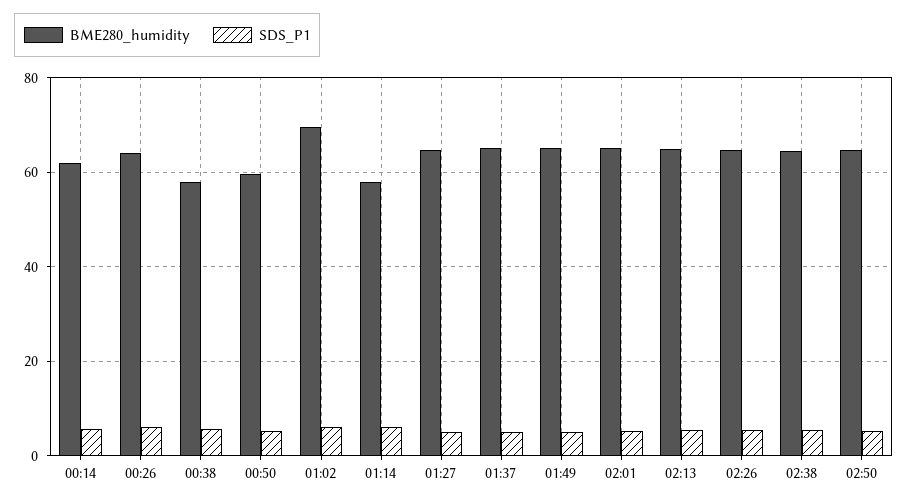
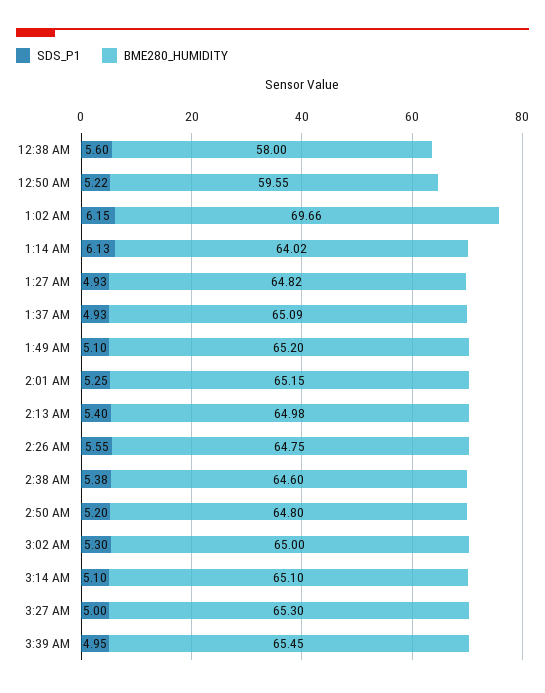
BME280_humidity, 00:14: 62 -> none
SDS_P1, 00:14: 6 -> none
BME280_humidity, 00:26: 64 -> none
SDS_P1, 00:26: 6 -> none
BME280_humidity, 01:14: 58 -> 64.02
SDS_P1, 3:02 AM: none -> 5.3
BME280_humidity, 3:02 AM: none -> 65
SDS_P1, 3:14 AM: none -> 5.1
BME280_humidity, 3:14 AM: none -> 65.1
SDS_P1, 3:27 AM: none -> 5
BME280_humidity, 3:27 AM: none -> 65.3
SDS_P1, 3:39 AM: none -> 4.95
BME280_humidity, 3:39 AM: none -> 65.45

